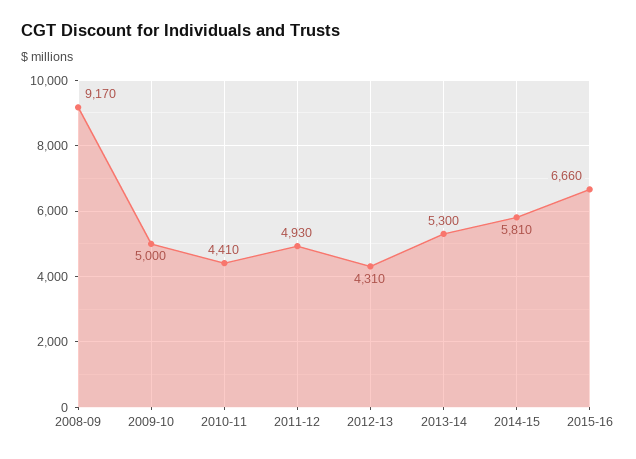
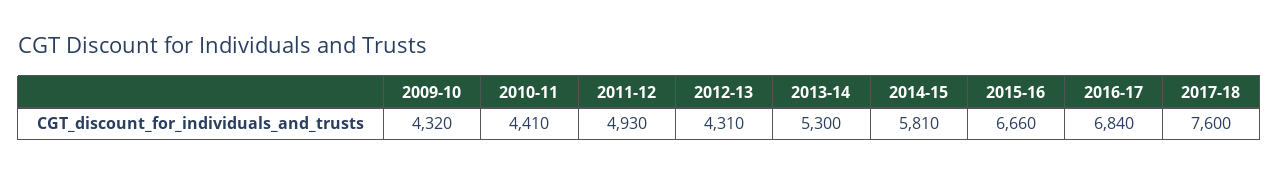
2008-09: 9170 -> none
2009-10: 5000 -> 4320
2016-17: none -> 6840
2017-18: none -> 7600

